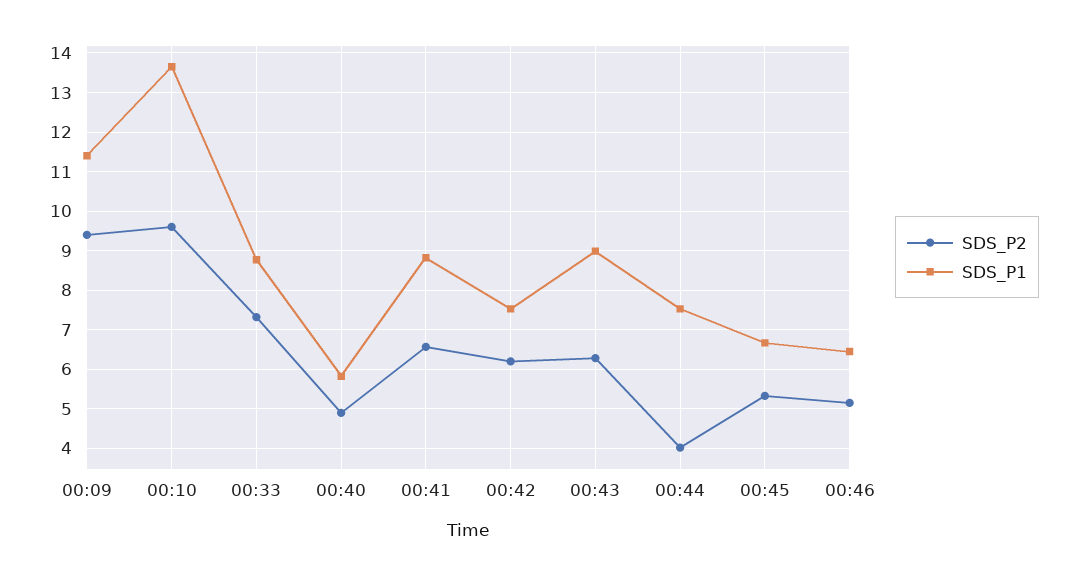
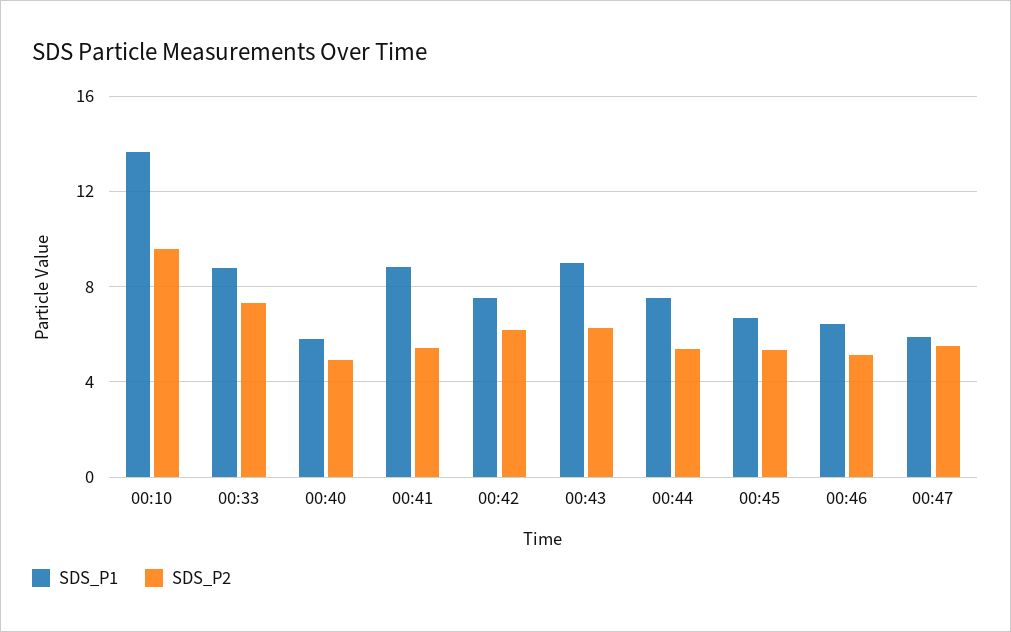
SDS_P2, 00:09: 9.4 -> none
SDS_P1, 00:09: 11.4 -> none
SDS_P2, 00:41: 6.6 -> 5.5
SDS_P2, 00:44: 4 -> 5.5
SDS_P1, 00:47: none -> 6
SDS_P2, 00:47: none -> 5.5

